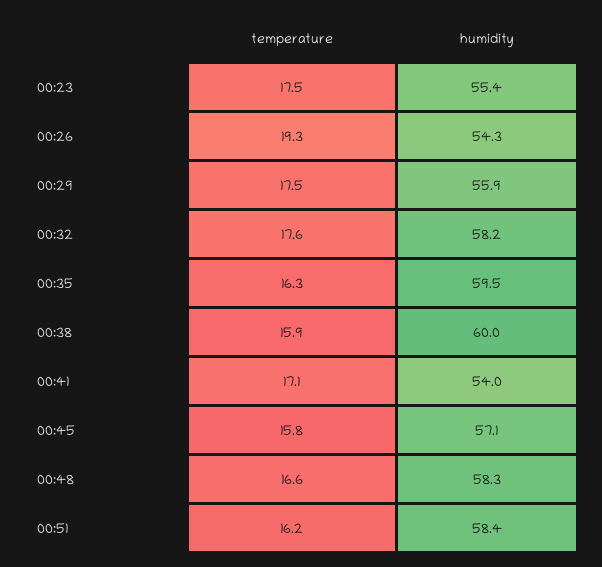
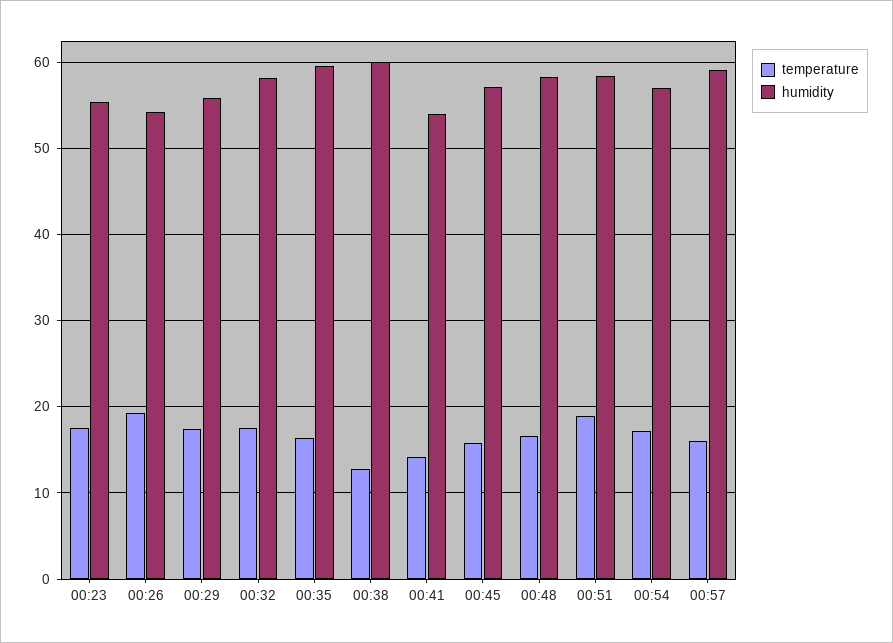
temperature, 00:38: 15.9 -> 13
temperature, 00:41: 17.1 -> 14
temperature, 00:51: 16.2 -> 19
temperature, 00:54: none -> 17
humidity, 00:54: none -> 57
temperature, 00:57: none -> 16
humidity, 00:57: none -> 59

